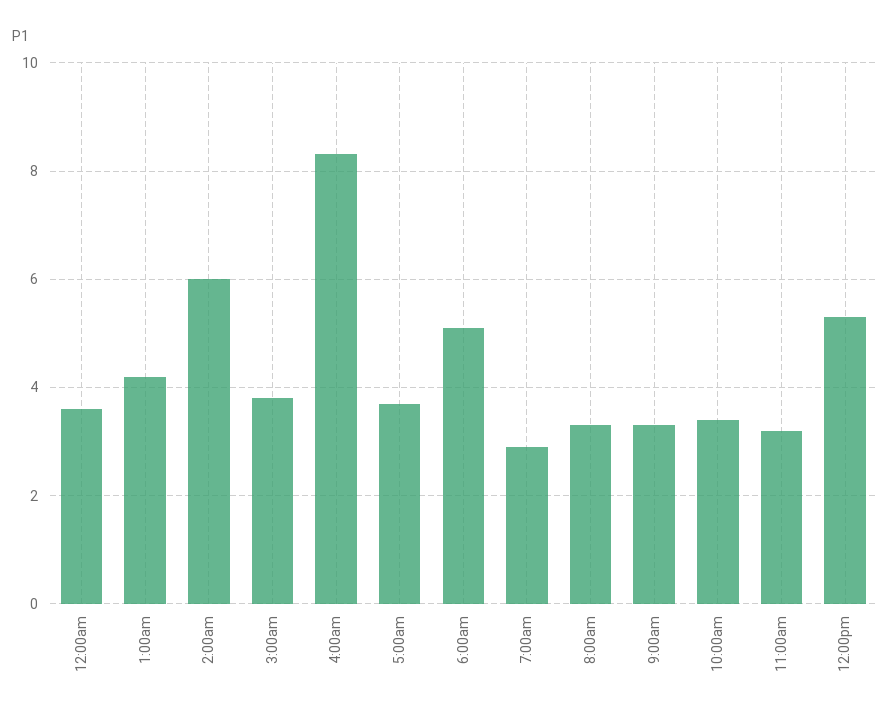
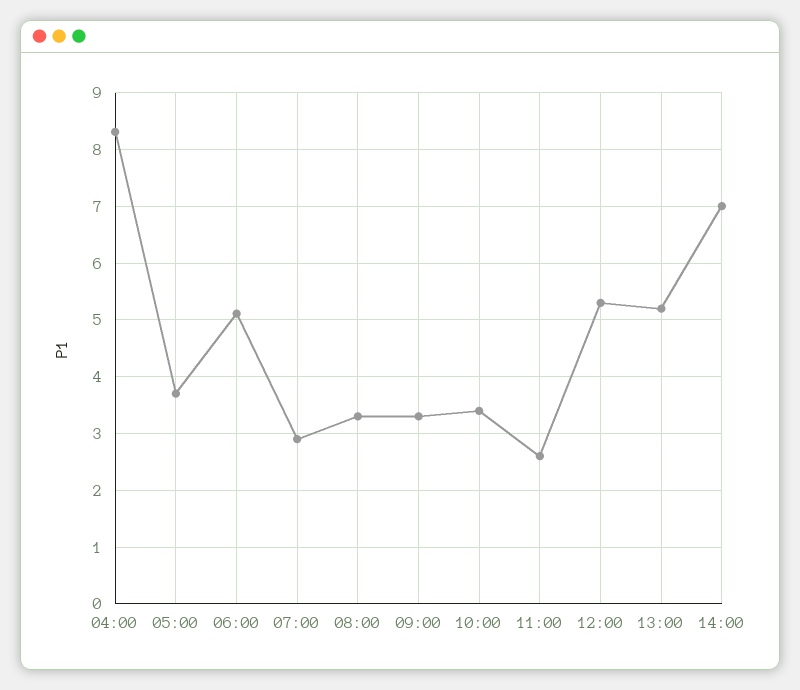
12:00am: 3.6 -> none
1:00am: 4.2 -> none
2:00am: 6 -> none
3:00am: 3.8 -> none
11:00am: 3.2 -> 2.6
13:00: none -> 5.2
14:00: none -> 7

